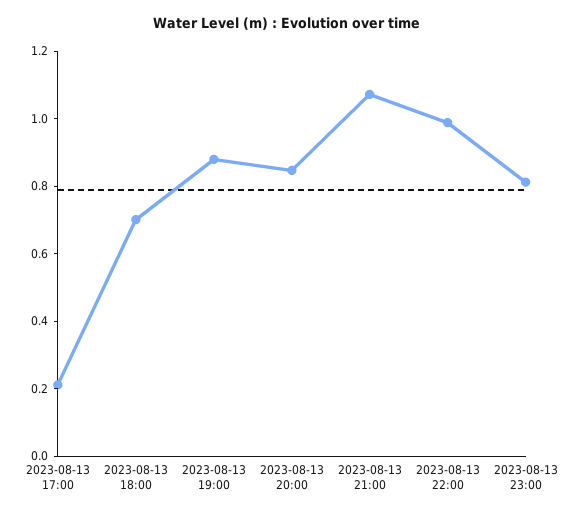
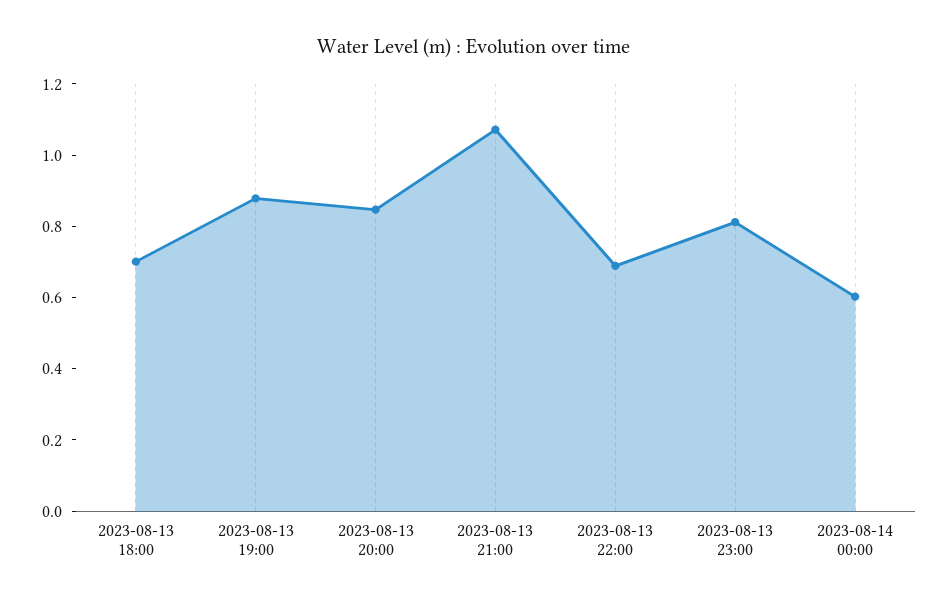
2023-08-13 17:00: 0.2 -> none
2023-08-13 22:00: 1 -> 0.7
2023-08-14 00:00: none -> 0.6

